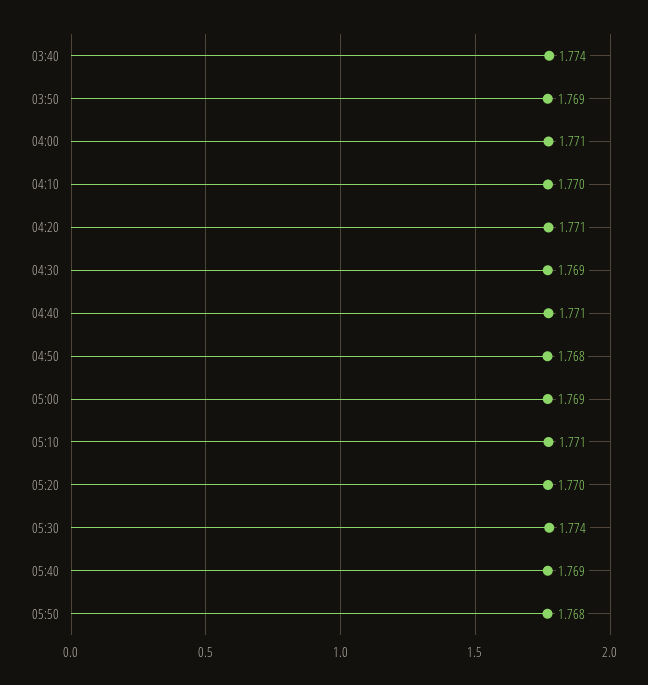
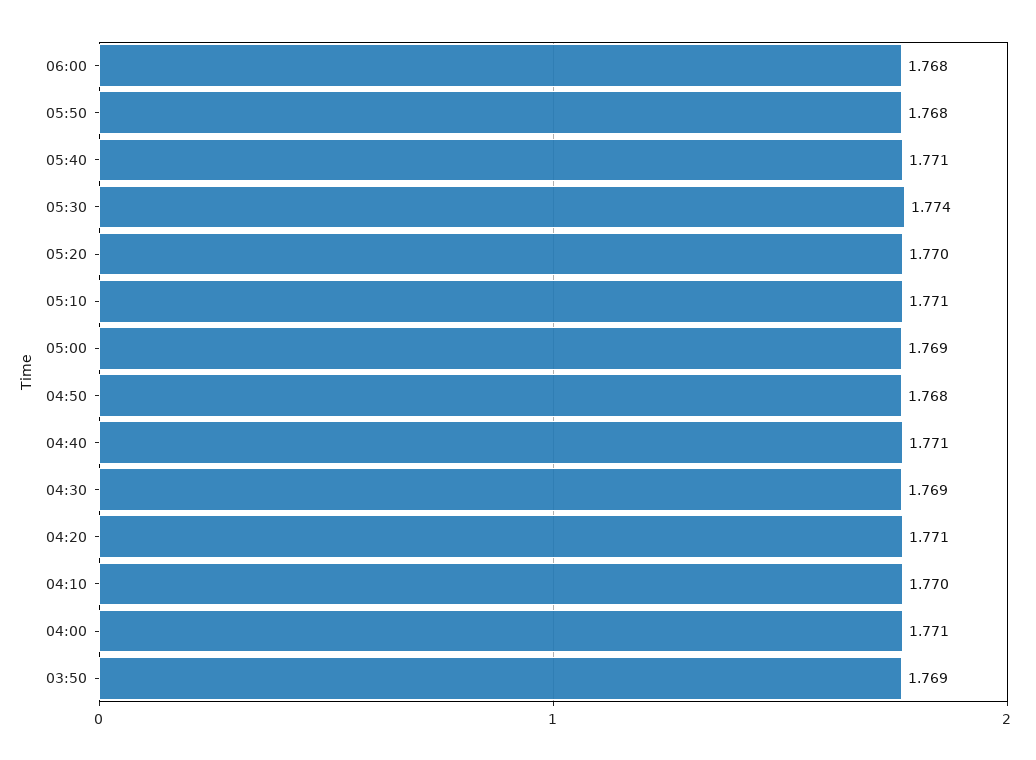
03:40: 1.774 -> none
05:40: 1.769 -> 1.771
06:00: none -> 1.768

